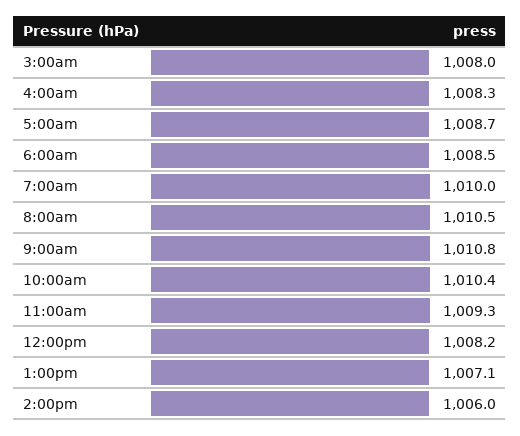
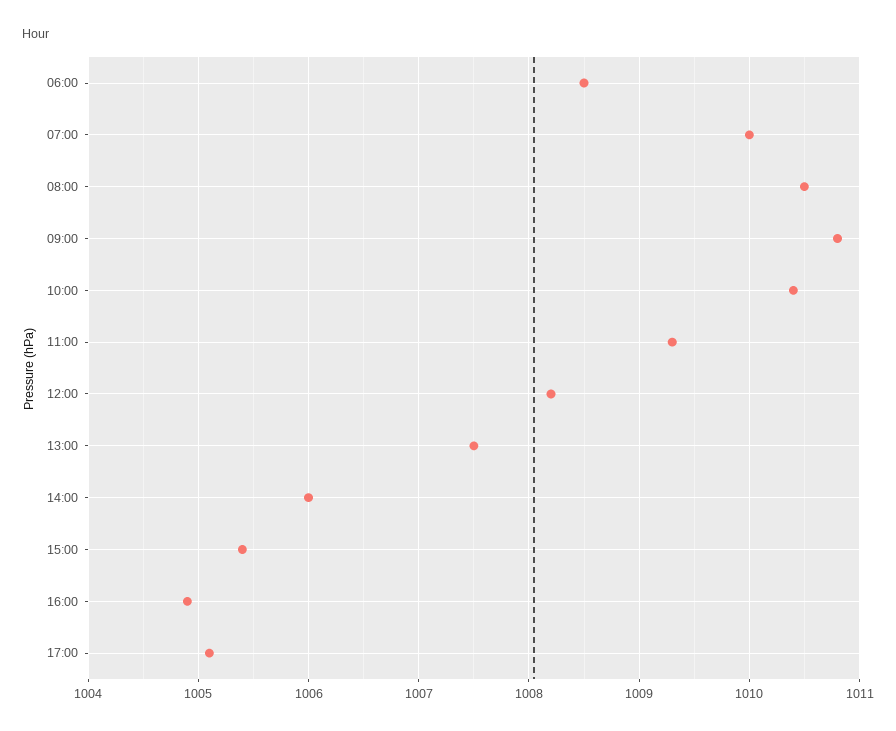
3:00am: 1008 -> none
4:00am: 1008.3 -> none
5:00am: 1008.7 -> none
1:00pm: 1007.1 -> 1007.5
15:00: none -> 1005.4
16:00: none -> 1004.9
17:00: none -> 1005.1

